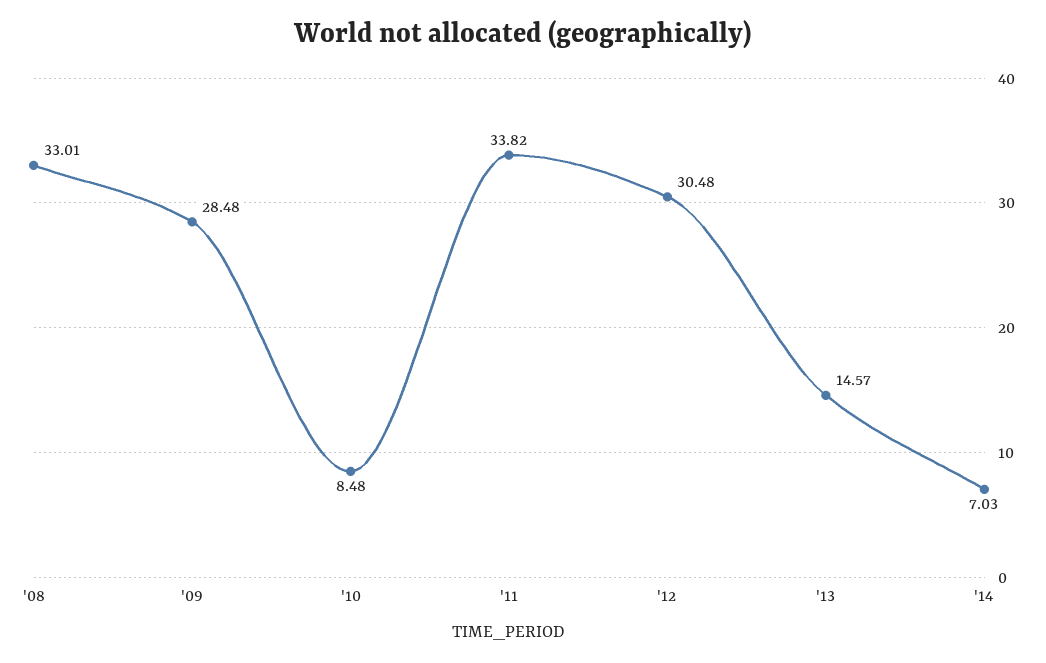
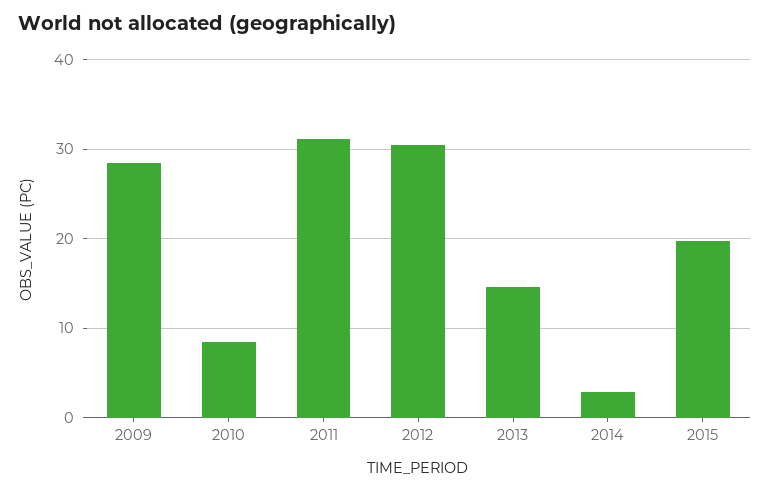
'08: 33.01 -> none
'11: 33.82 -> 31
'14: 7.03 -> 3
2015: none -> 20

